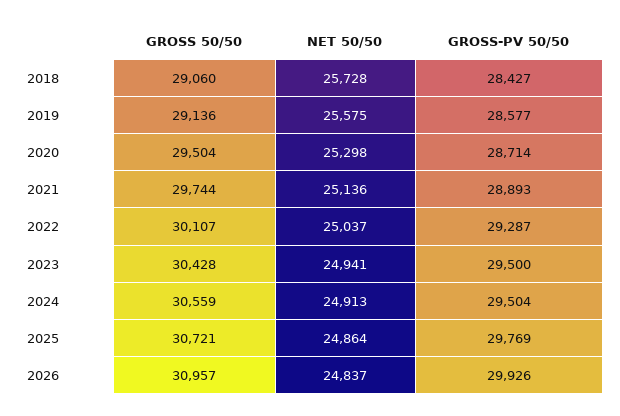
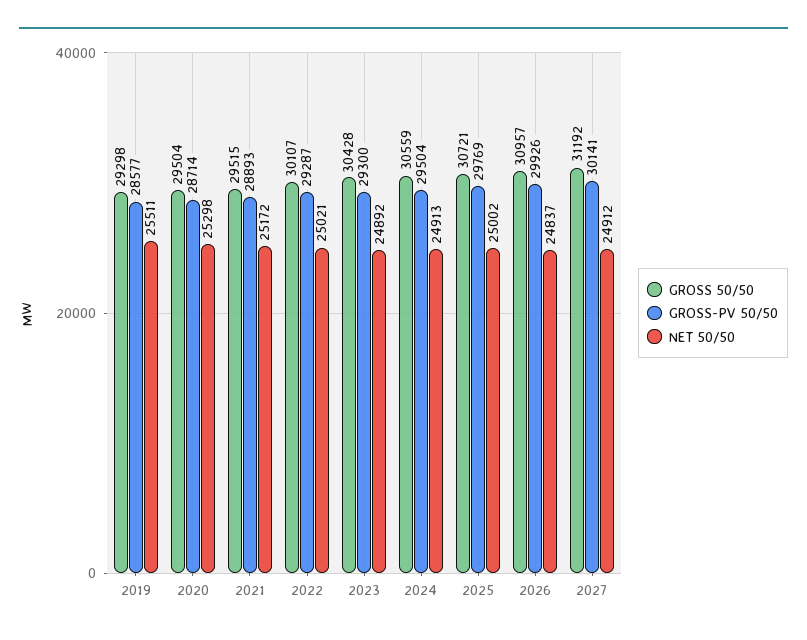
GROSS 50/50, 2018: 29060 -> none
NET 50/50, 2018: 25728 -> none
GROSS-PV 50/50, 2018: 28427 -> none
GROSS 50/50, 2019: 29136 -> 29298
NET 50/50, 2019: 25575 -> 25511
GROSS 50/50, 2021: 29744 -> 29515
NET 50/50, 2021: 25136 -> 25172
NET 50/50, 2022: 25037 -> 25021
NET 50/50, 2023: 24941 -> 24892
GROSS-PV 50/50, 2023: 29500 -> 29300
NET 50/50, 2025: 24864 -> 25002
GROSS 50/50, 2027: none -> 31192
GROSS-PV 50/50, 2027: none -> 30141
NET 50/50, 2027: none -> 24912

